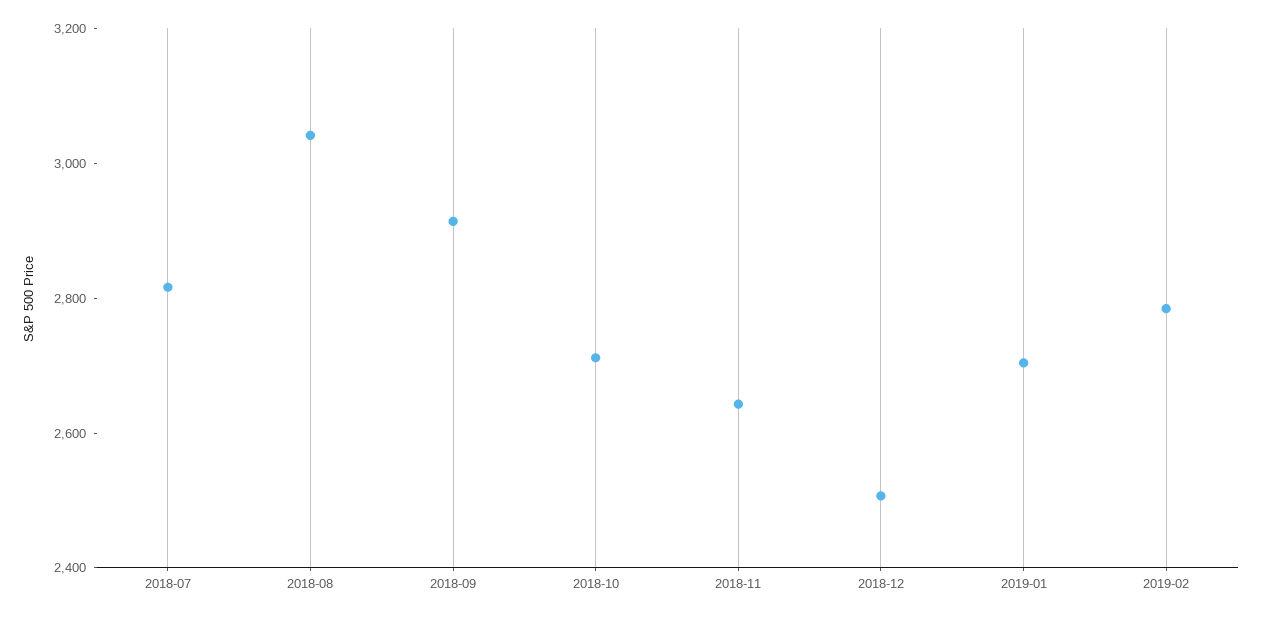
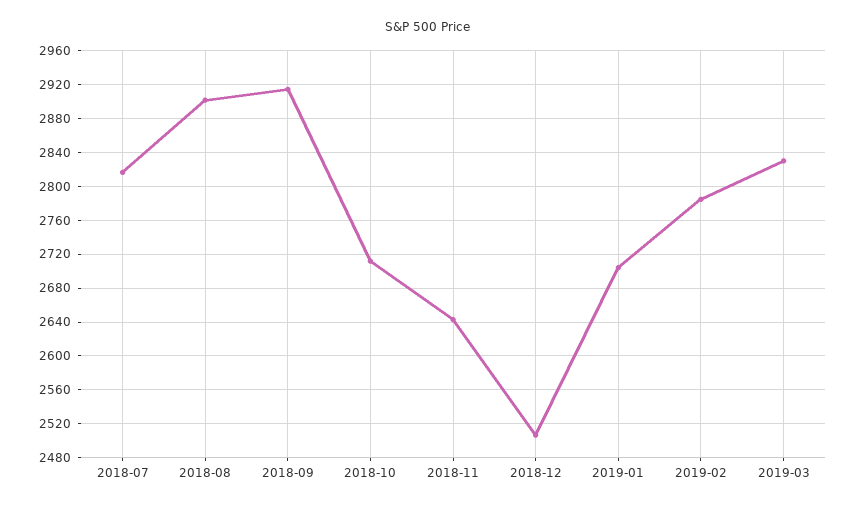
2018-08: 3050 -> 2900
2019-03: none -> 2830

